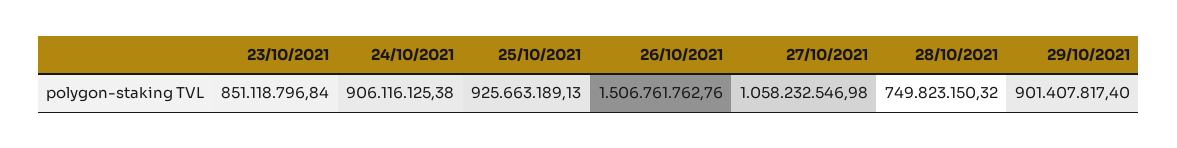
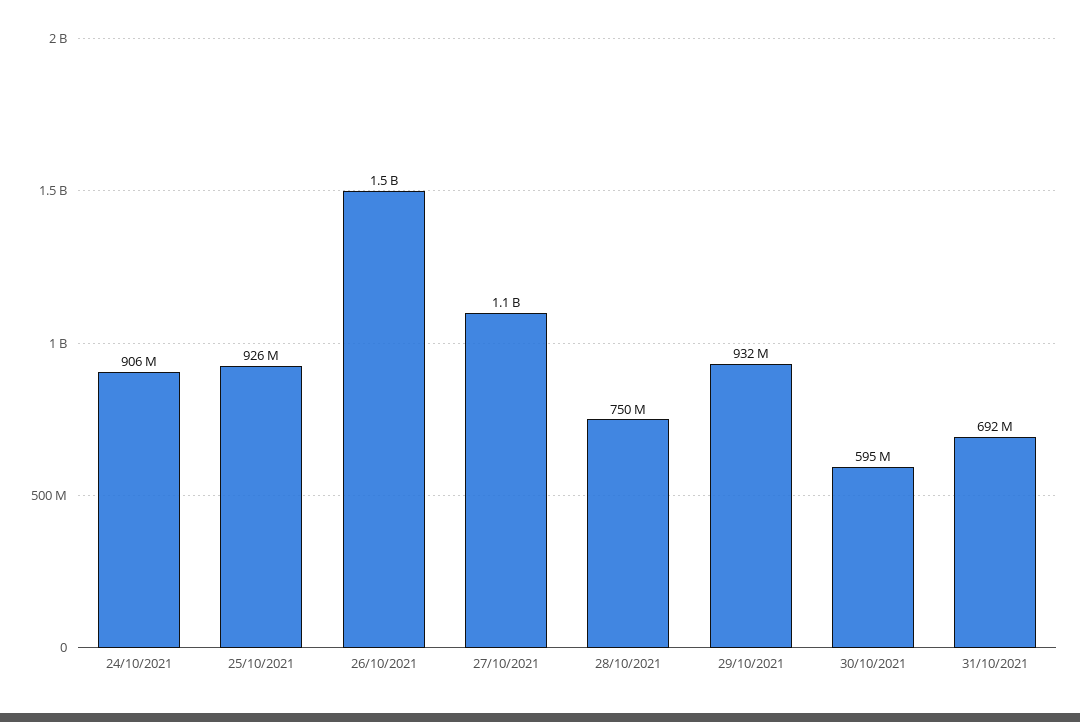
23/10/2021: 851118796.84 -> none
29/10/2021: 901407817.4 -> 932000000
30/10/2021: none -> 595000000
31/10/2021: none -> 692000000

